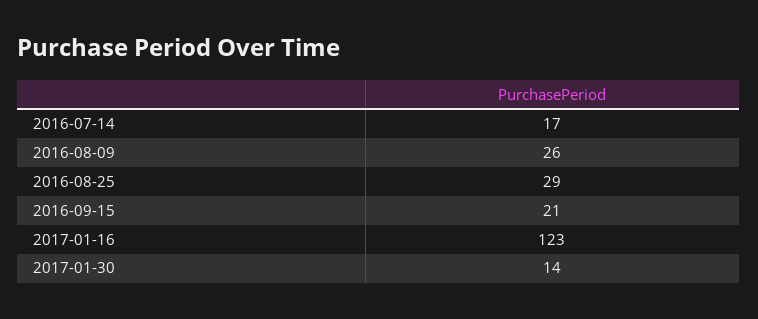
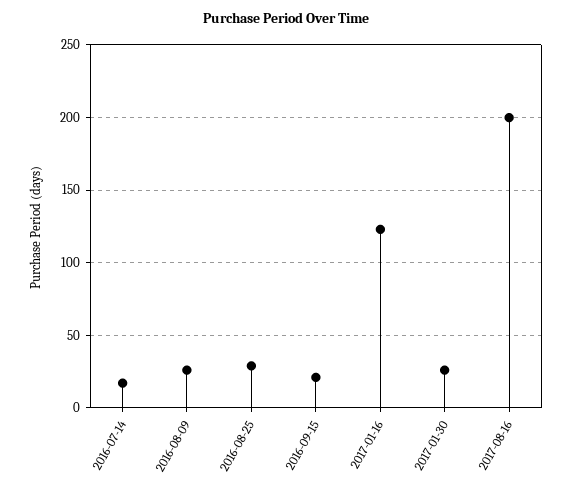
2017-01-30: 14 -> 25
2017-08-16: none -> 200

